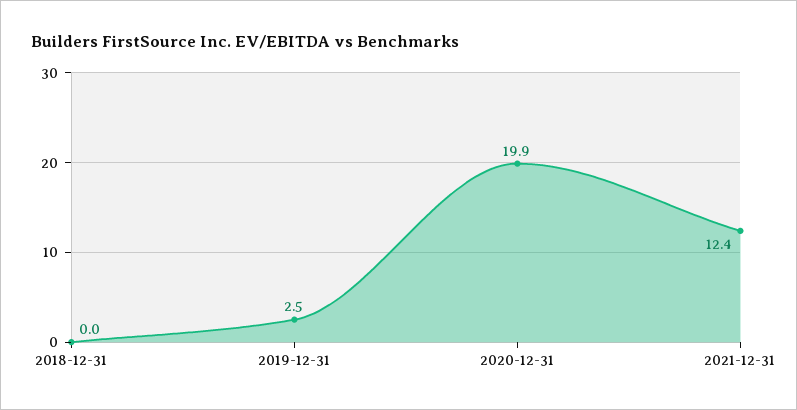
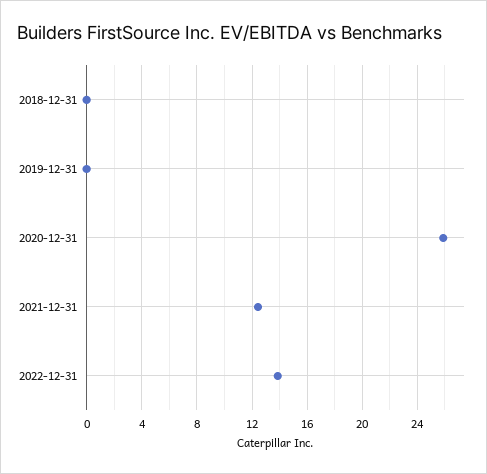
2019-12-31: 2.5 -> 0
2020-12-31: 19.9 -> 26
2022-12-31: none -> 14

